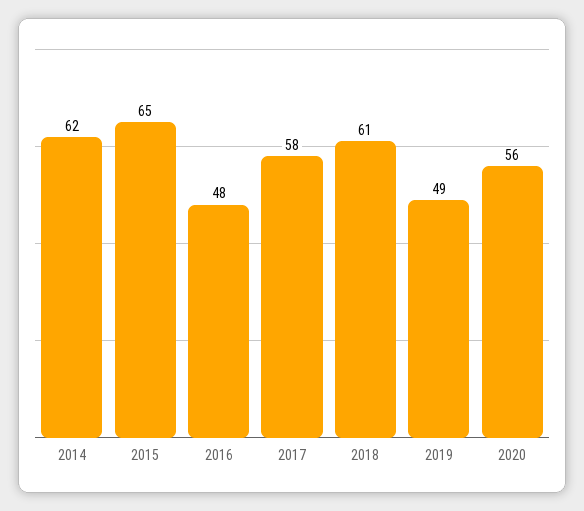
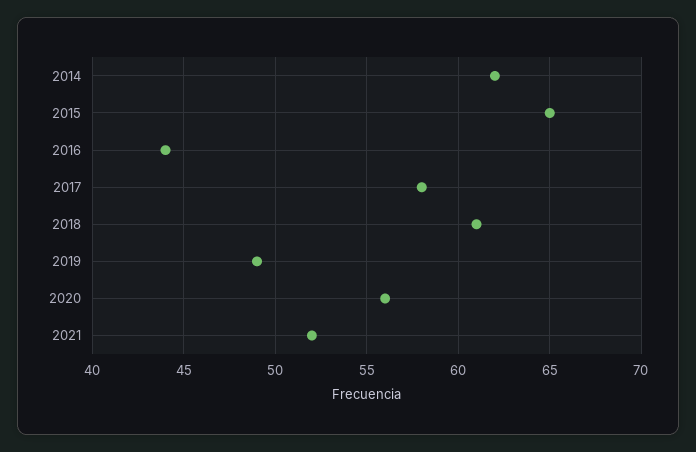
2016: 48 -> 44
2021: none -> 52

